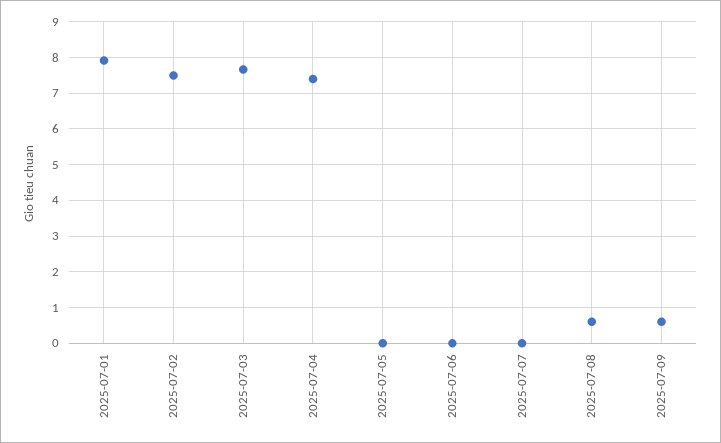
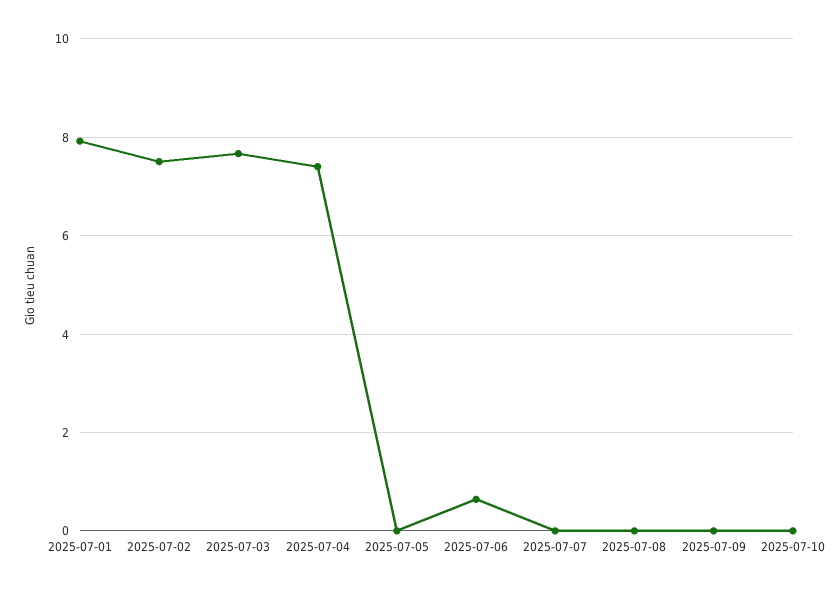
2025-07-06: 0 -> 0.6
2025-07-08: 0.6 -> 0
2025-07-09: 0.6 -> 0
2025-07-10: none -> 0

